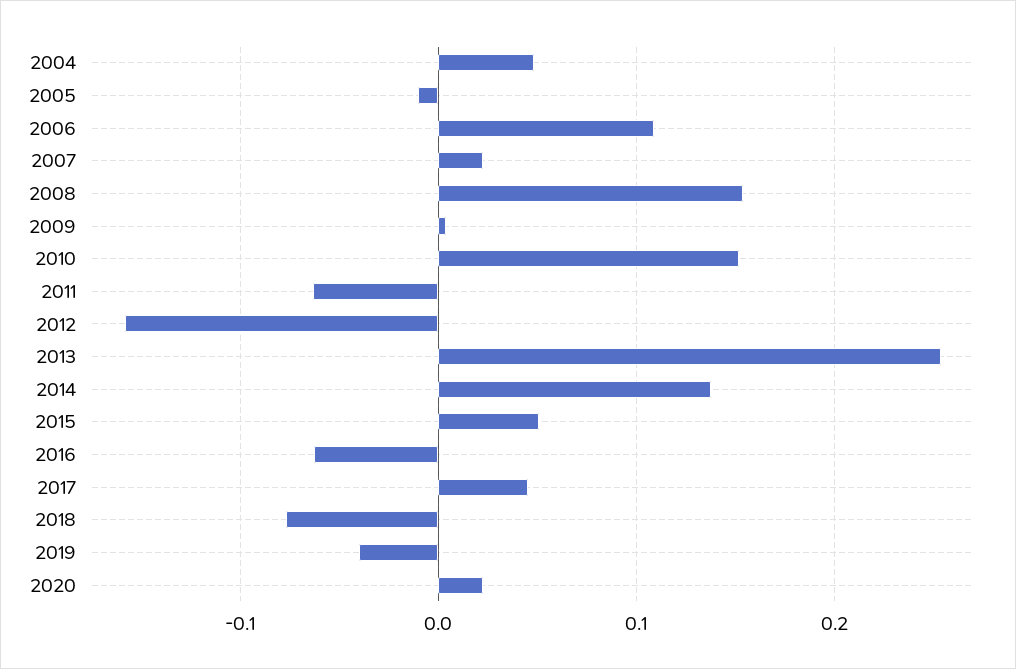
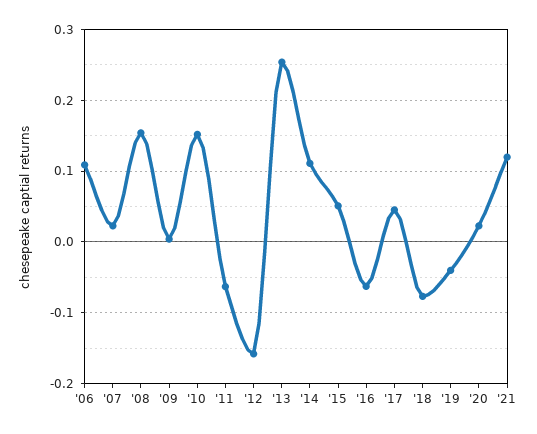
2004: 0.05 -> none
2005: -0.01 -> none
2014: 0.14 -> 0.11
'21: none -> 0.12

